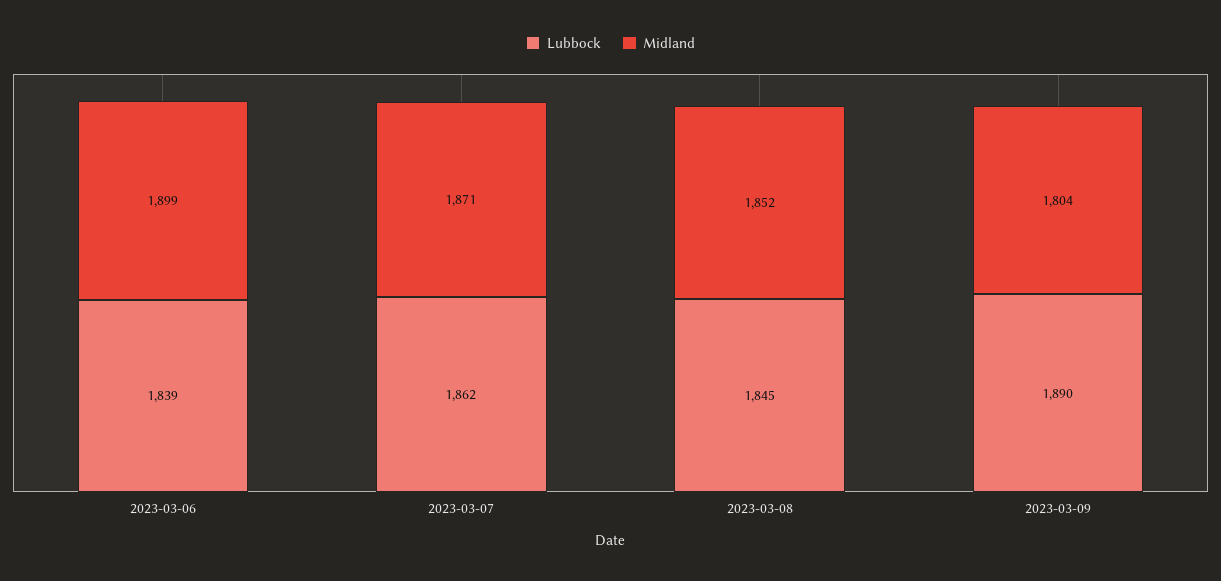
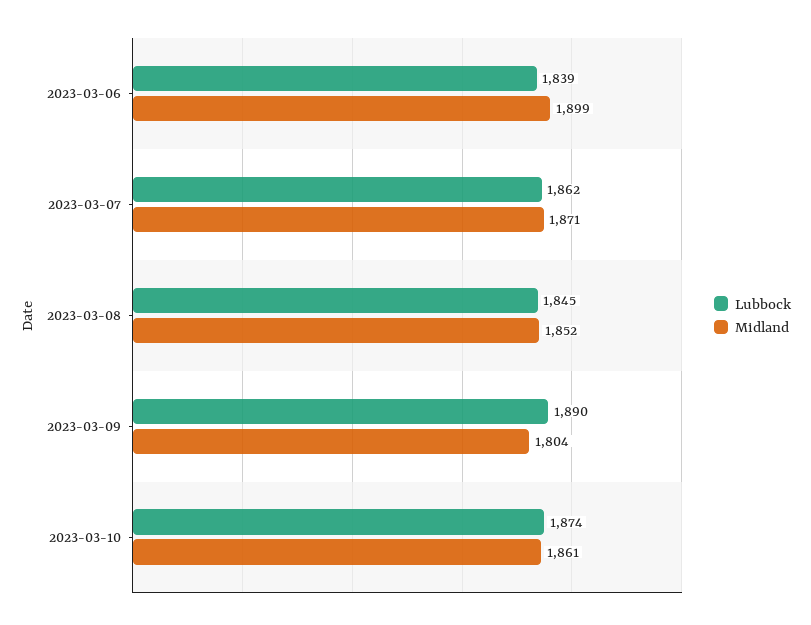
Lubbock, 2023-03-10: none -> 1874
Midland, 2023-03-10: none -> 1861

